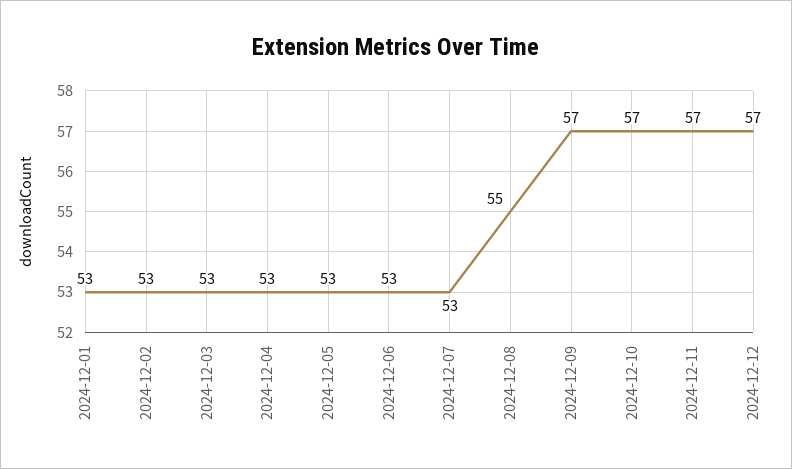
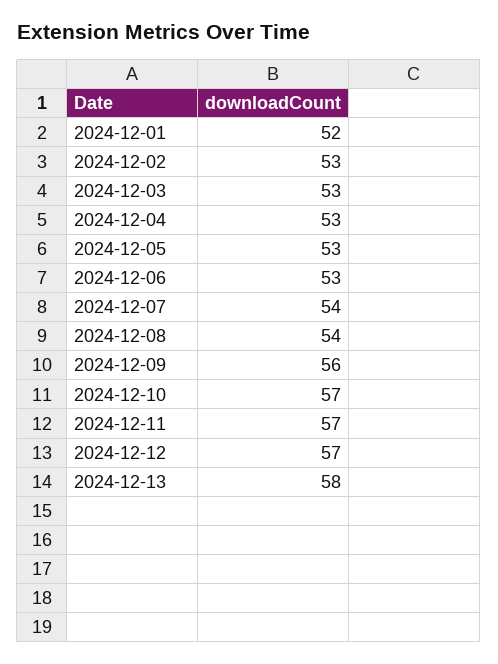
2024-12-01: 53 -> 52
2024-12-07: 53 -> 54
2024-12-08: 55 -> 54
2024-12-09: 57 -> 56
2024-12-13: none -> 58

